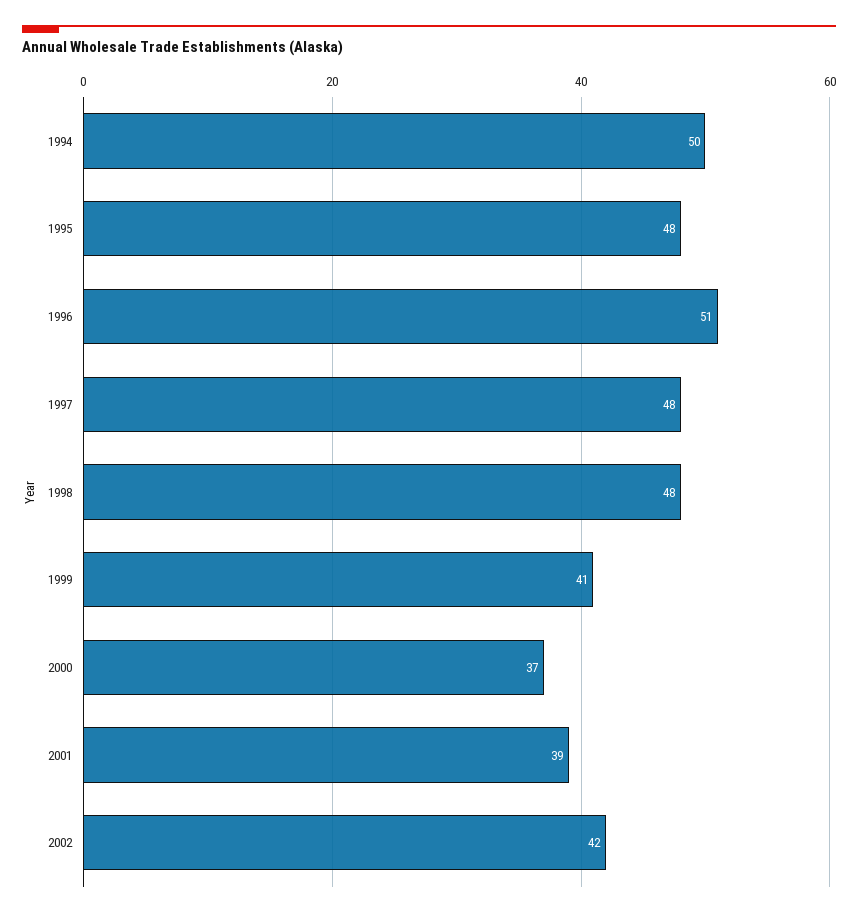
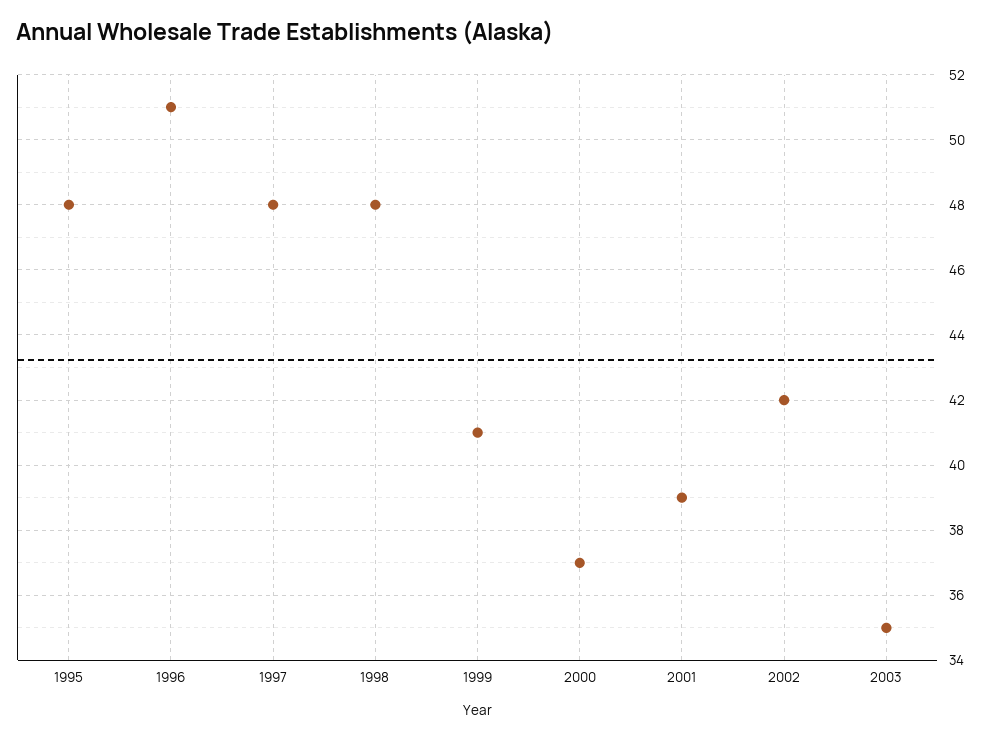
1994: 50 -> none
2003: none -> 35

